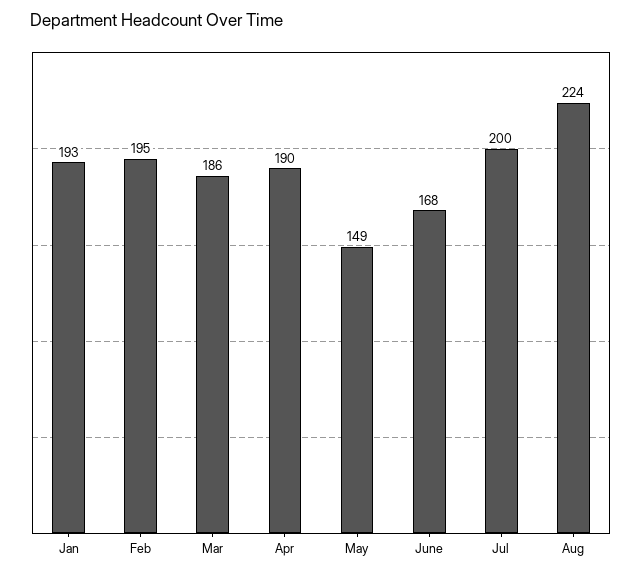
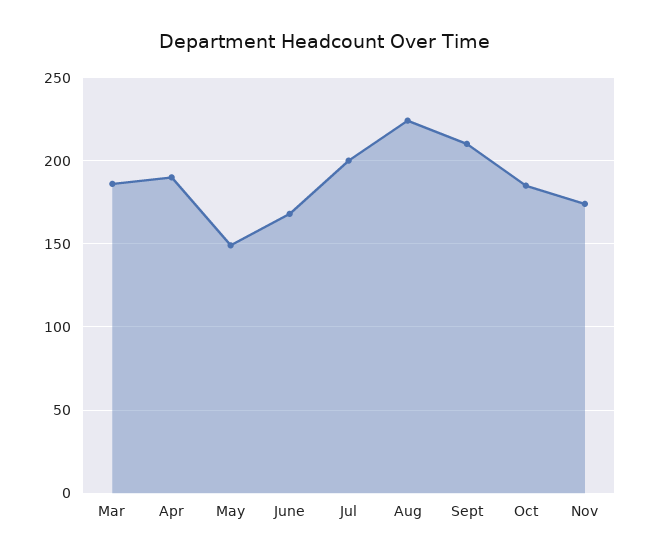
Jan: 193 -> none
Feb: 195 -> none
Sept: none -> 210
Oct: none -> 185
Nov: none -> 175

